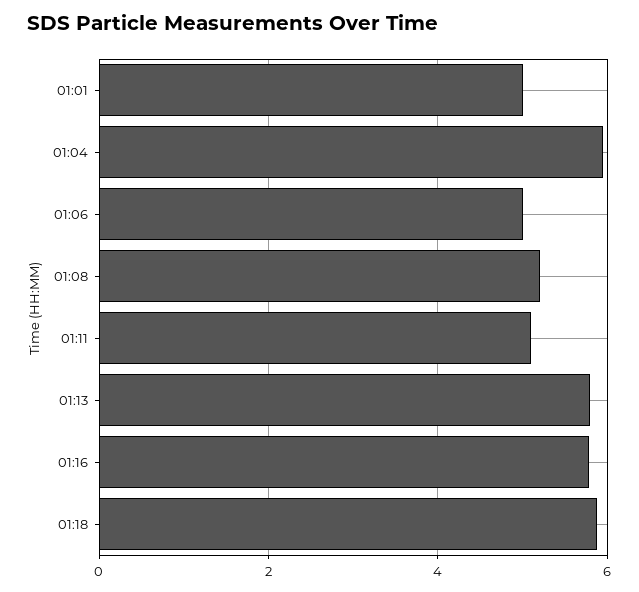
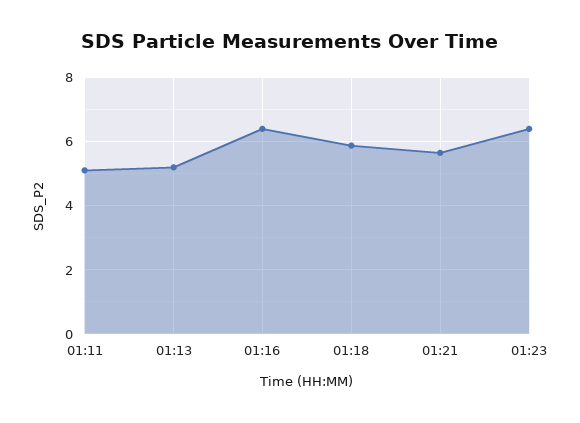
01:01: 5 -> none
01:04: 6 -> none
01:06: 5 -> none
01:08: 5.2 -> none
01:13: 5.8 -> 5.2
01:16: 5.8 -> 6.4
01:21: none -> 5.6
01:23: none -> 6.4

